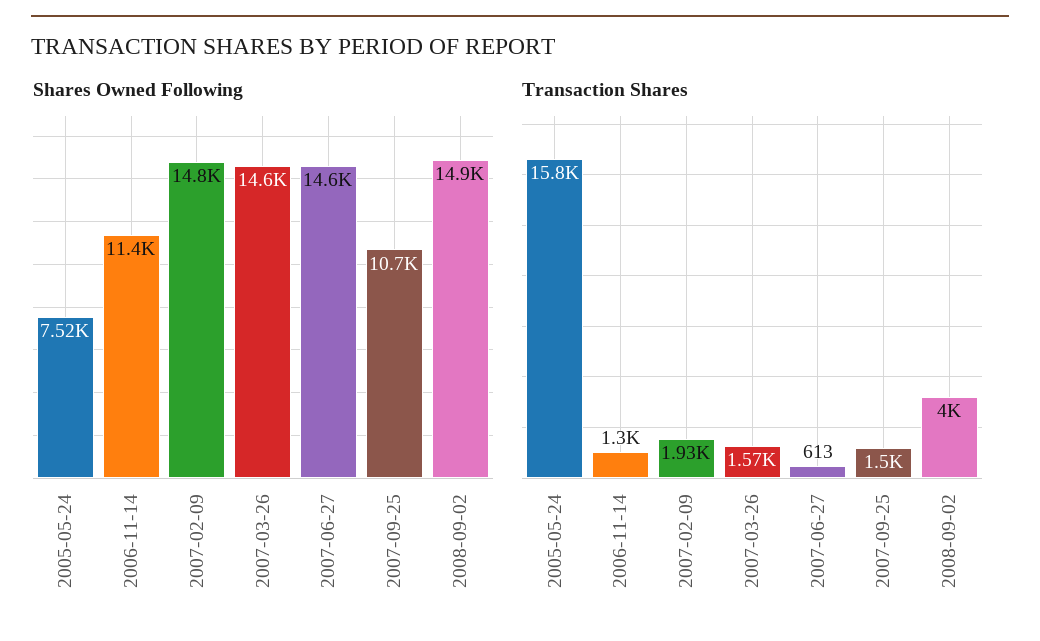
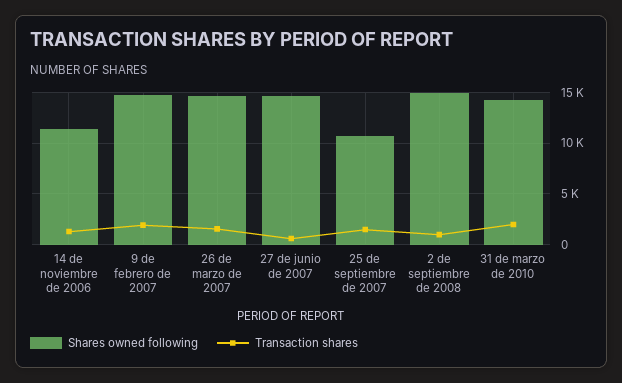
Shares Owned Following, 2005-05-24: 7520 -> none
Transaction Shares, 2005-05-24: 15800 -> none
Transaction Shares, 2008-09-02: 4000 -> 1000
Shares Owned Following, 31 de marzo de 2010: none -> 14000
Transaction Shares, 31 de marzo de 2010: none -> 2000

